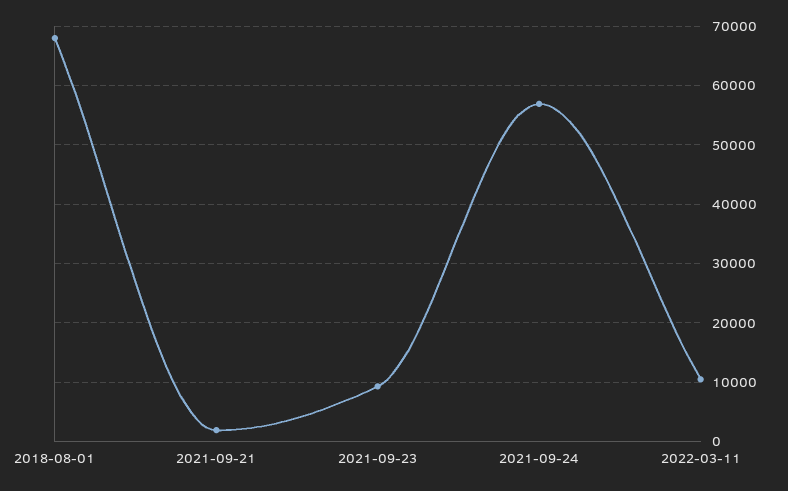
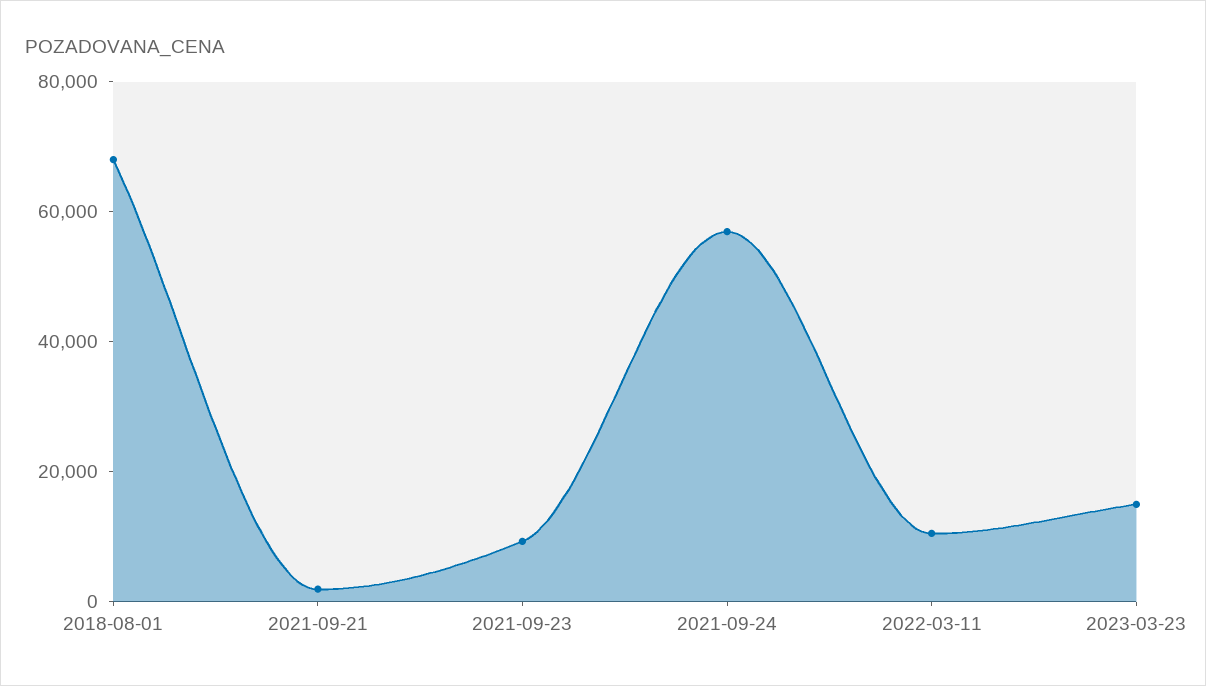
2023-03-23: none -> 15000

